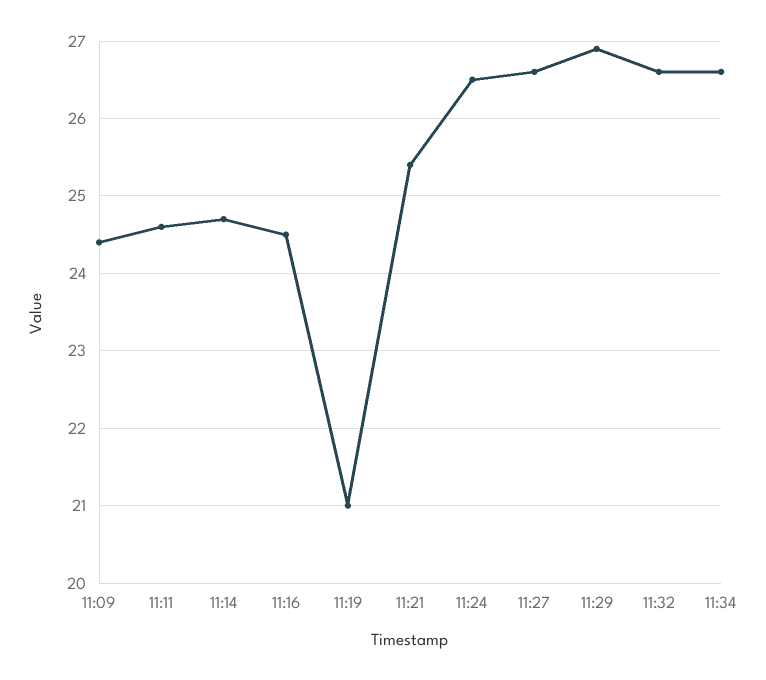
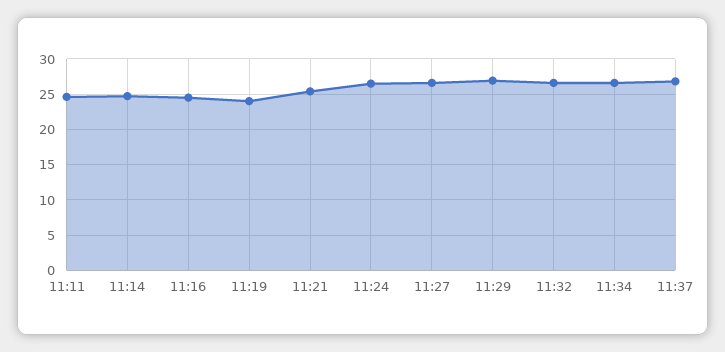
11:09: 24.4 -> none
11:19: 21 -> 24
11:37: none -> 27

